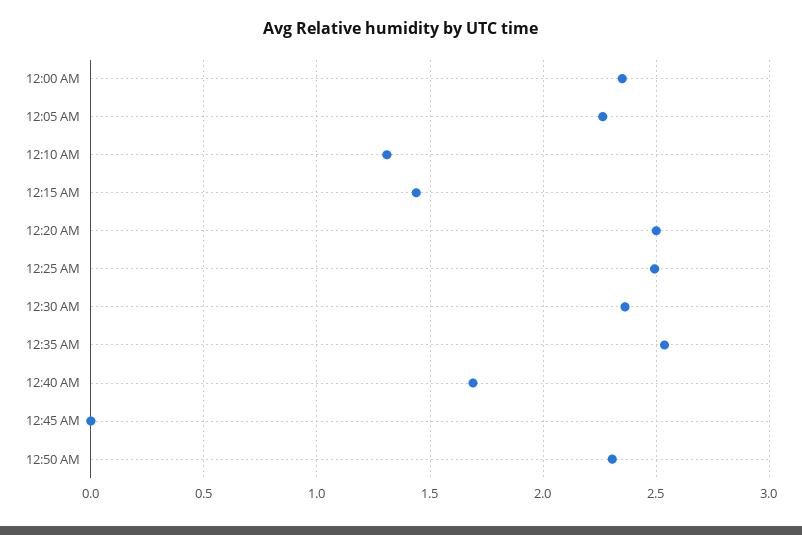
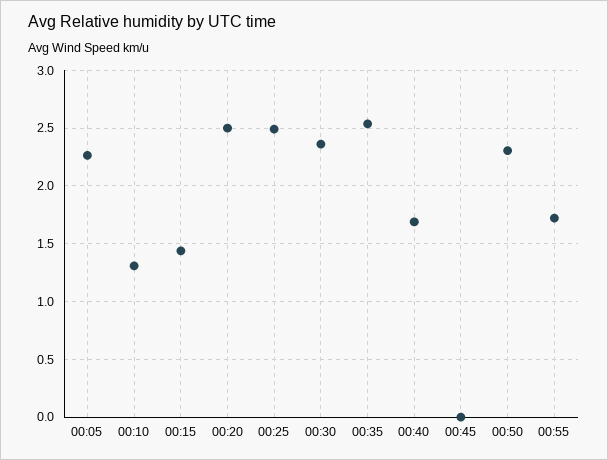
12:00 AM: 2.35 -> none
00:55: none -> 1.7

